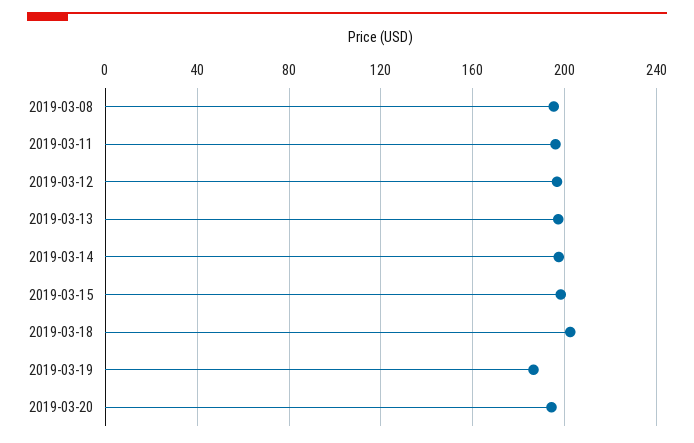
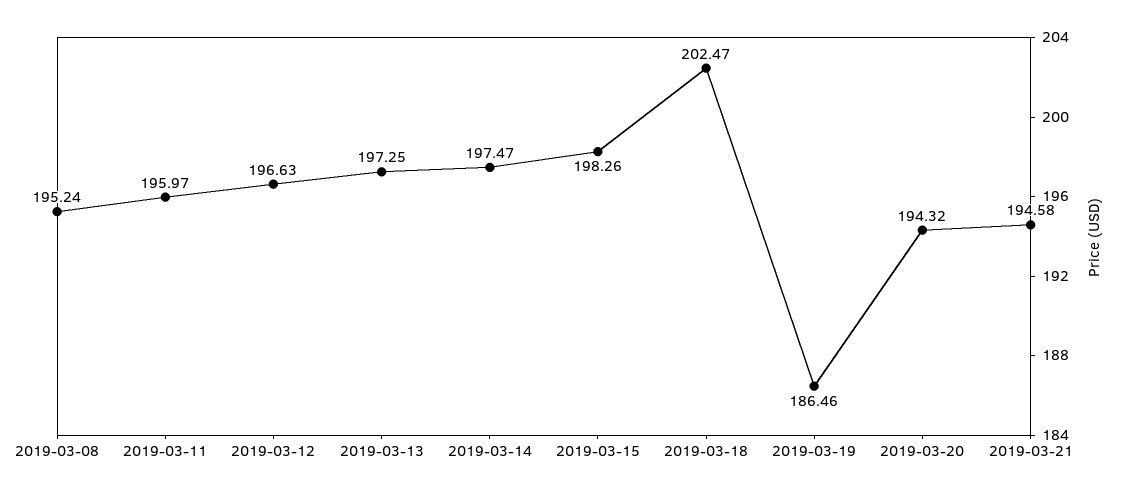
2019-03-21: none -> 194.58

